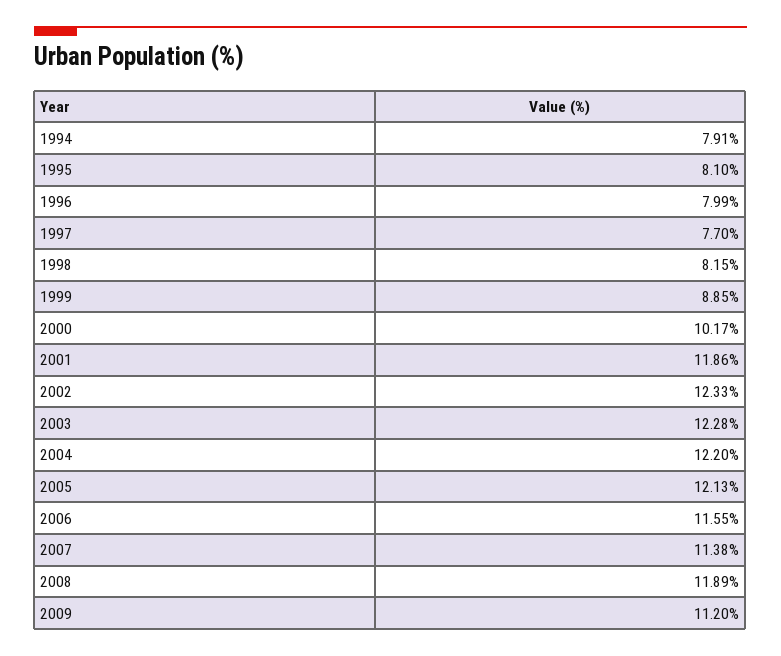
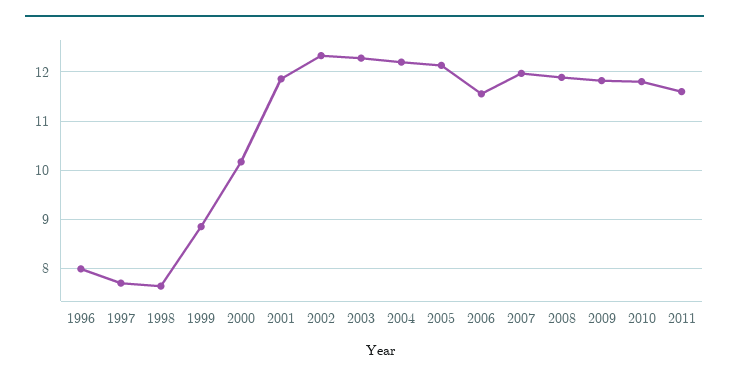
1994: 7.91 -> none
1995: 8.1 -> none
1998: 8.15 -> 7.6
2007: 11.38 -> 12
2009: 11.2 -> 11.8
2010: none -> 11.8
2011: none -> 11.6

